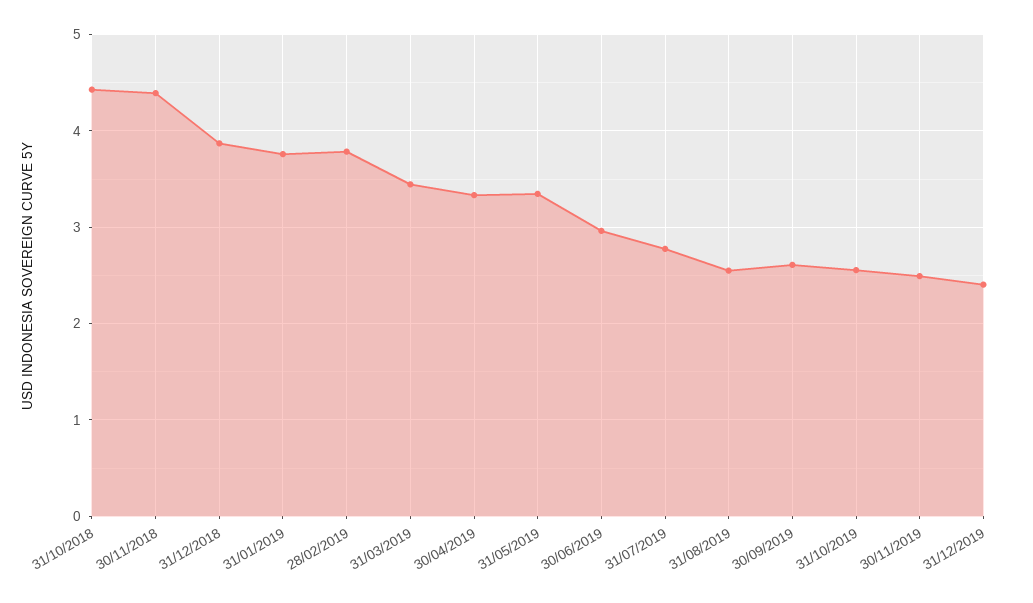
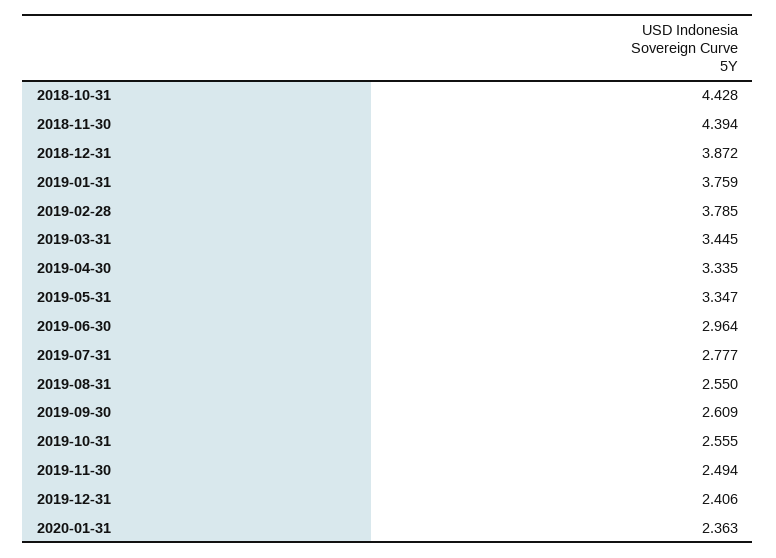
2020-01-31: none -> 2.363

